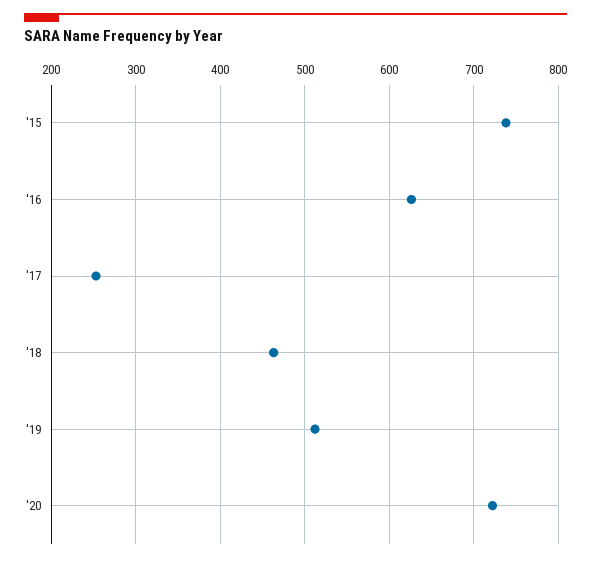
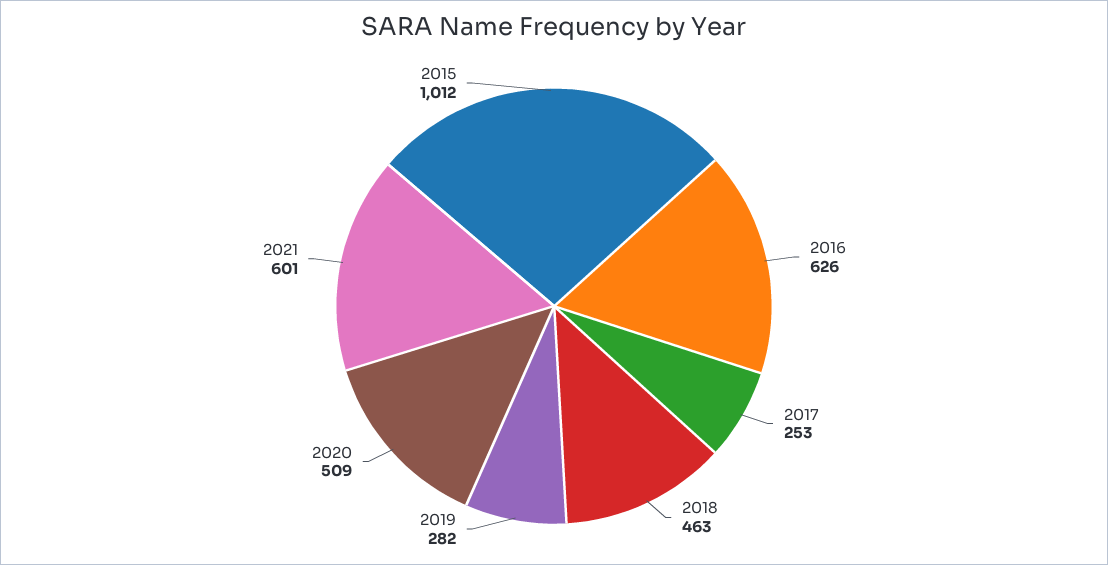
'15: 740 -> 1012
'19: 510 -> 282
'20: 720 -> 509
2021: none -> 601

